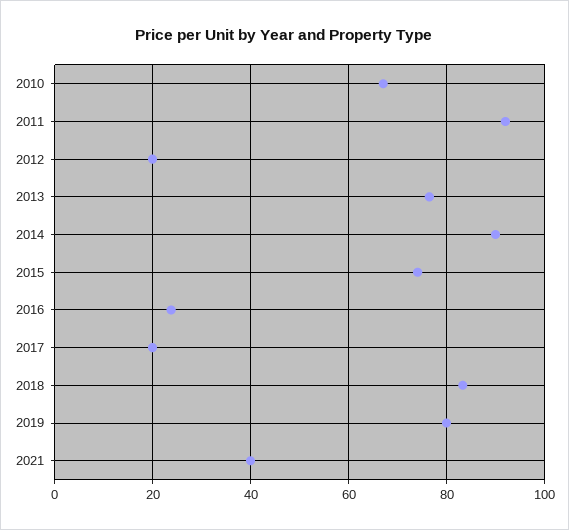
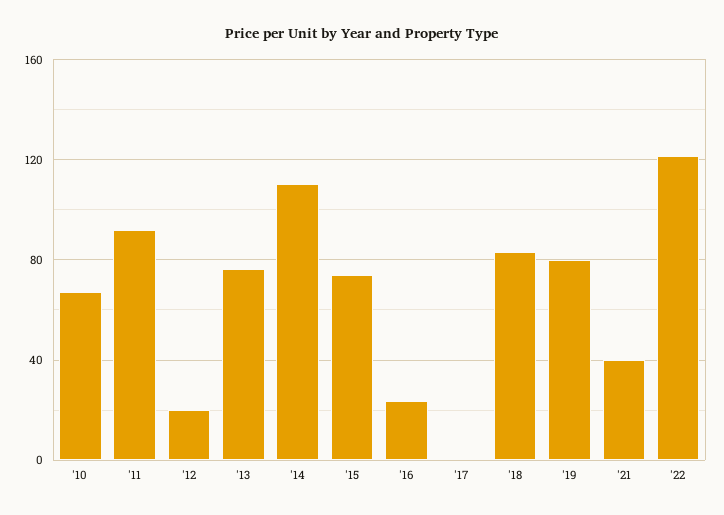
2014: 90 -> 110
2017: 20 -> 0
'22: none -> 120

